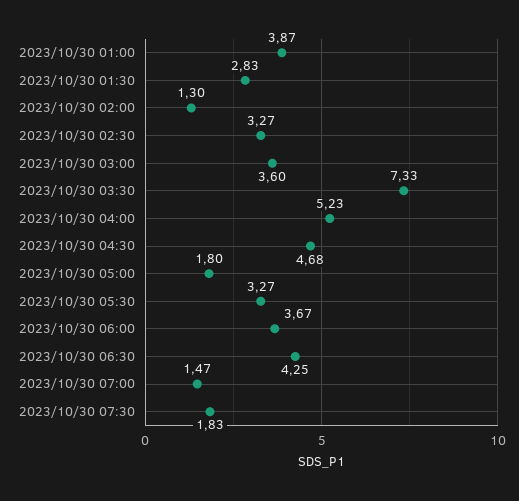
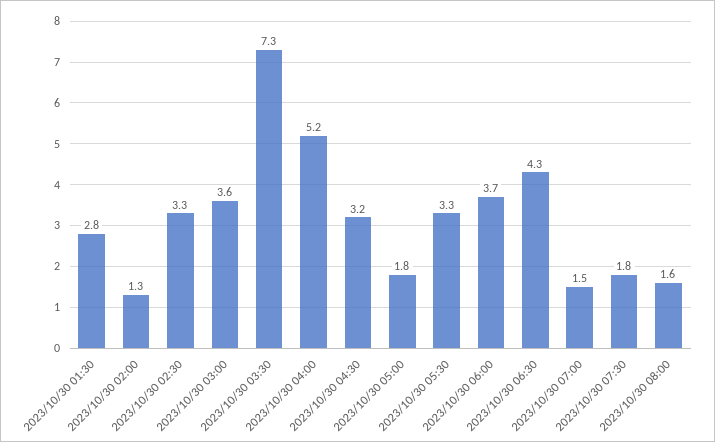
2023/10/30 01:00: 3.87 -> none
2023/10/30 04:30: 4.68 -> 3.2
2023/10/30 08:00: none -> 1.6

